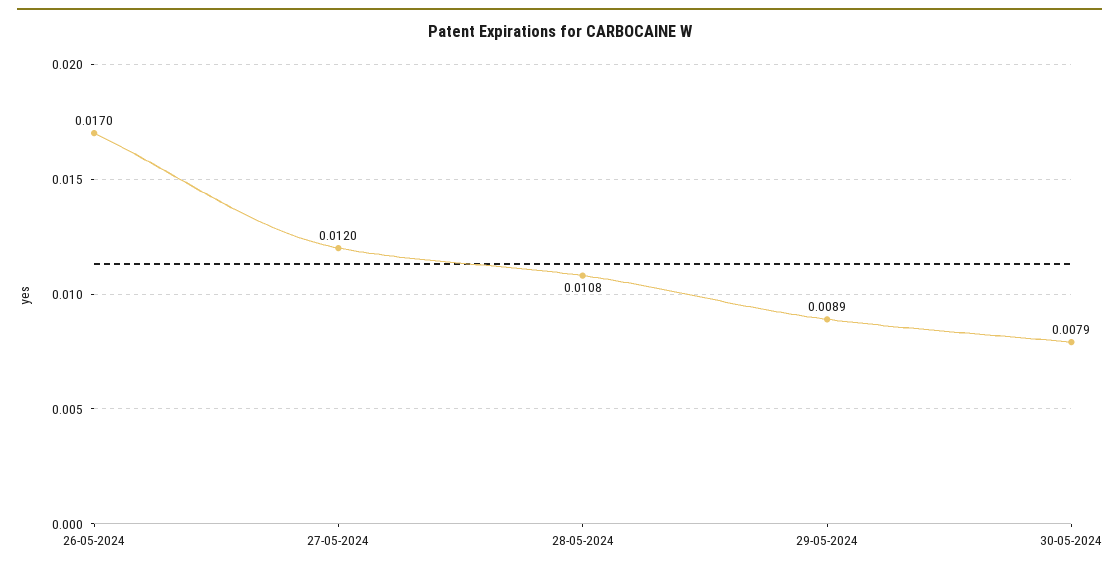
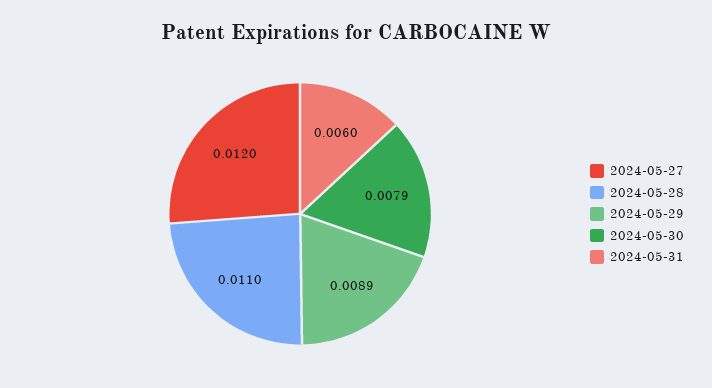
26-05-2024: 0.017 -> none
28-05-2024: 0.0108 -> 0.011
2024-05-31: none -> 0.006

